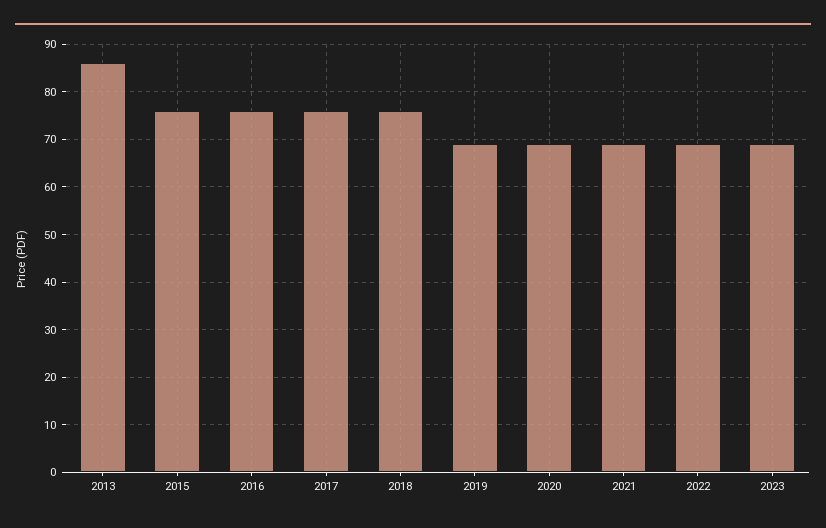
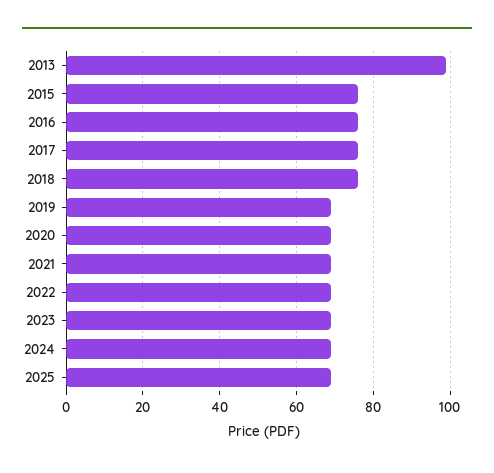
2013: 85 -> 100
2024: none -> 70
2025: none -> 70

